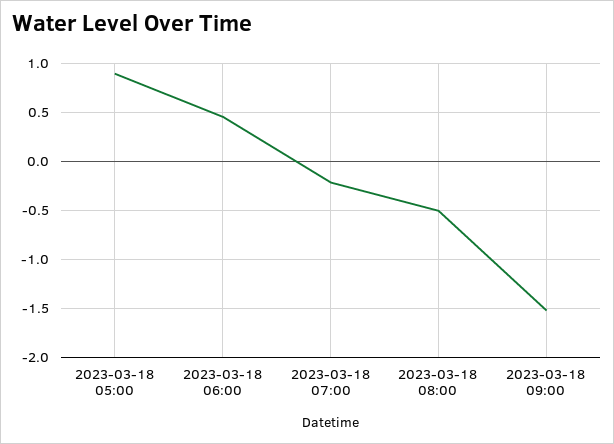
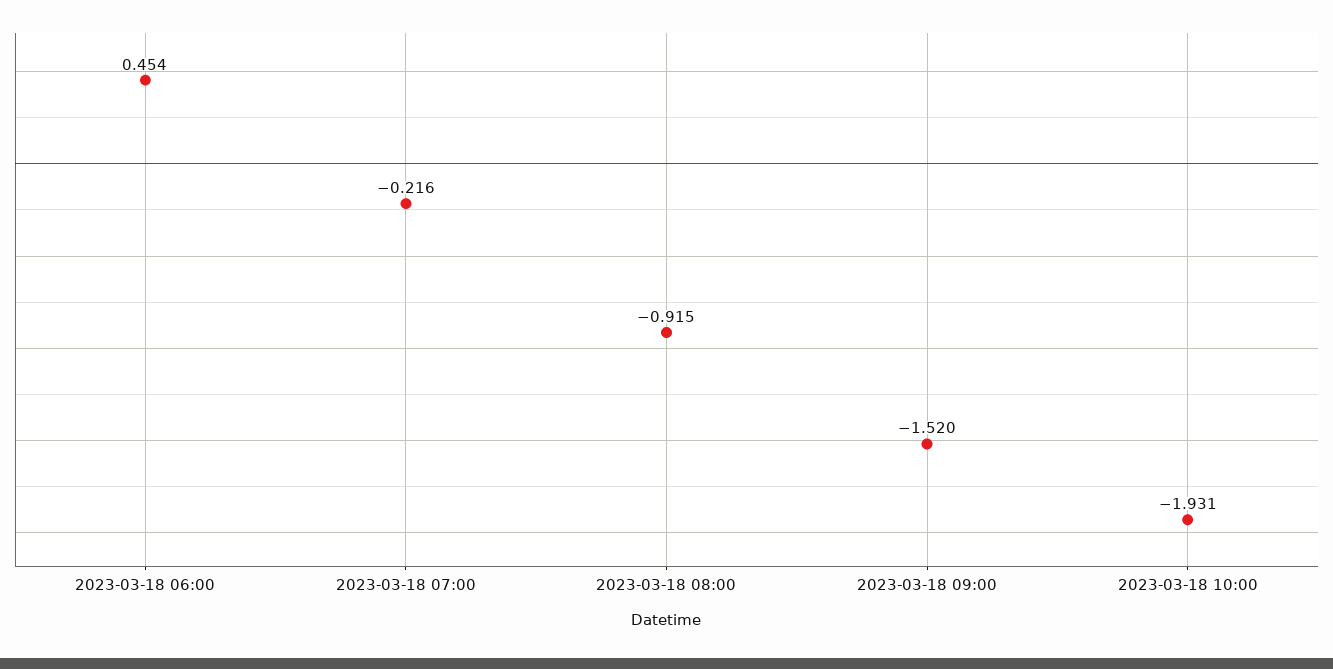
2023-03-18 05:00: 0.9 -> none
2023-03-18 08:00: -0.5 -> -0.915
2023-03-18 10:00: none -> -1.931

